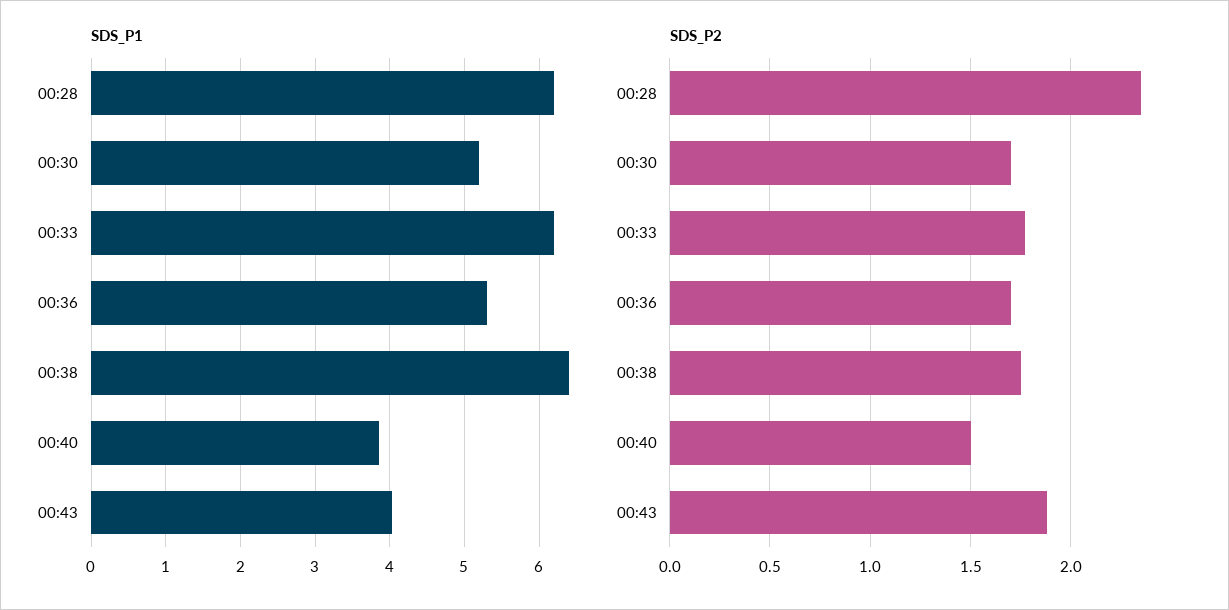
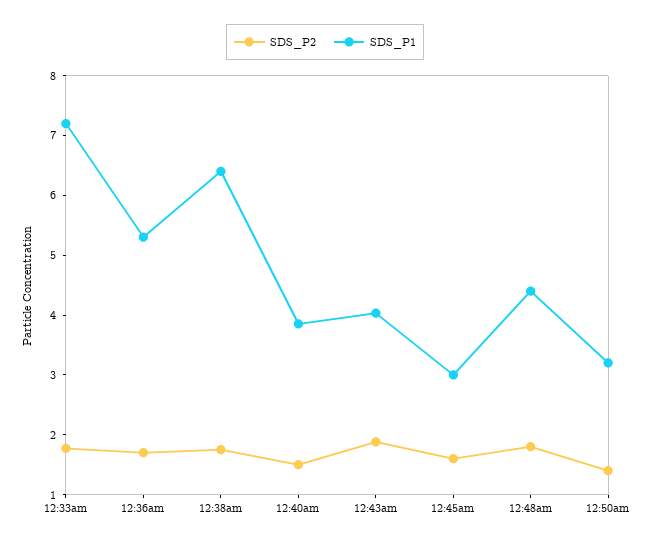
SDS_P1, 00:28: 6.2 -> none
SDS_P1, 00:30: 5.2 -> none
SDS_P1, 00:33: 6.2 -> 7.2
SDS_P2, 00:28: 2.35 -> none
SDS_P2, 00:30: 1.7 -> none
SDS_P2, 12:45am: none -> 1.6
SDS_P1, 12:45am: none -> 3
SDS_P2, 12:48am: none -> 1.8
SDS_P1, 12:48am: none -> 4.4
SDS_P2, 12:50am: none -> 1.4
SDS_P1, 12:50am: none -> 3.2

